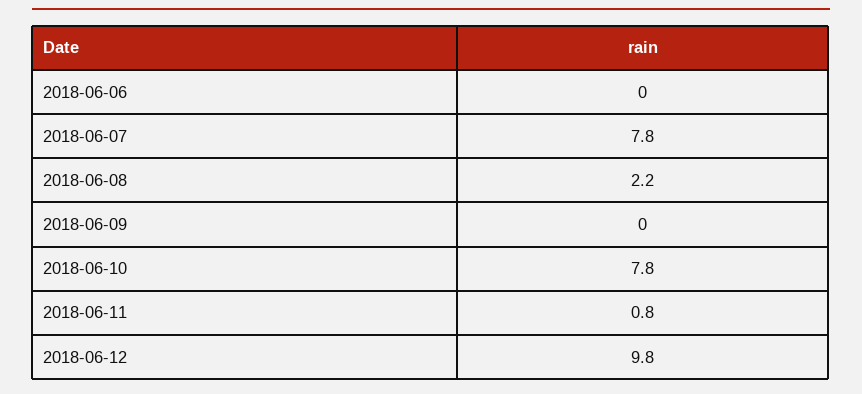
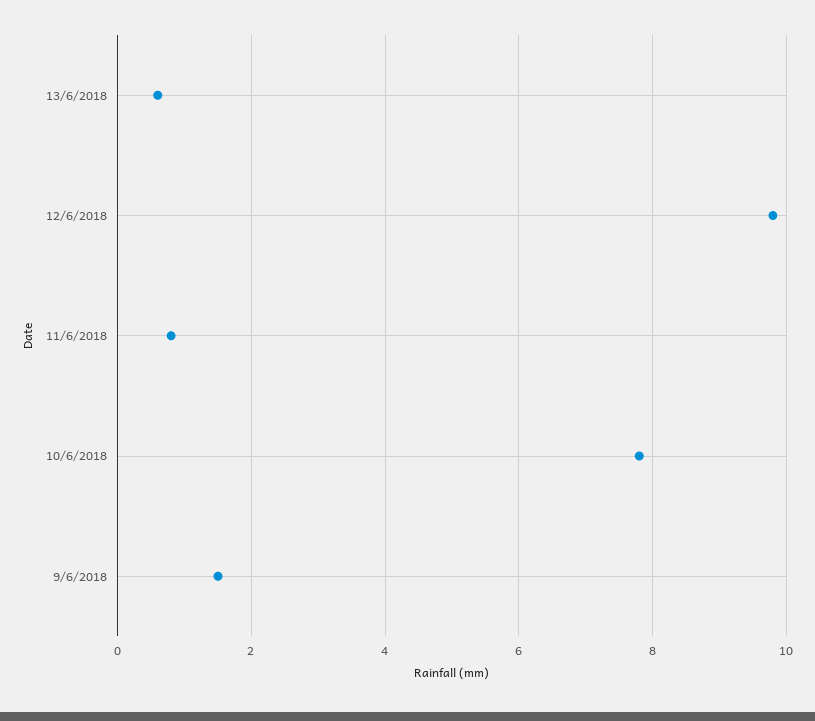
2018-06-06: 0 -> none
2018-06-07: 7.8 -> none
2018-06-08: 2.2 -> none
2018-06-09: 0 -> 1.5
13/6/2018: none -> 0.5

